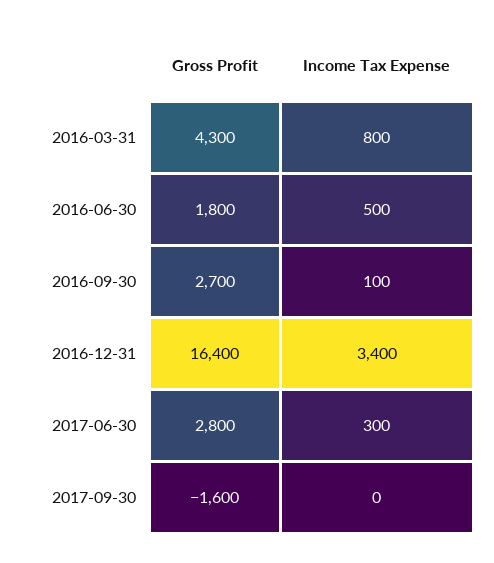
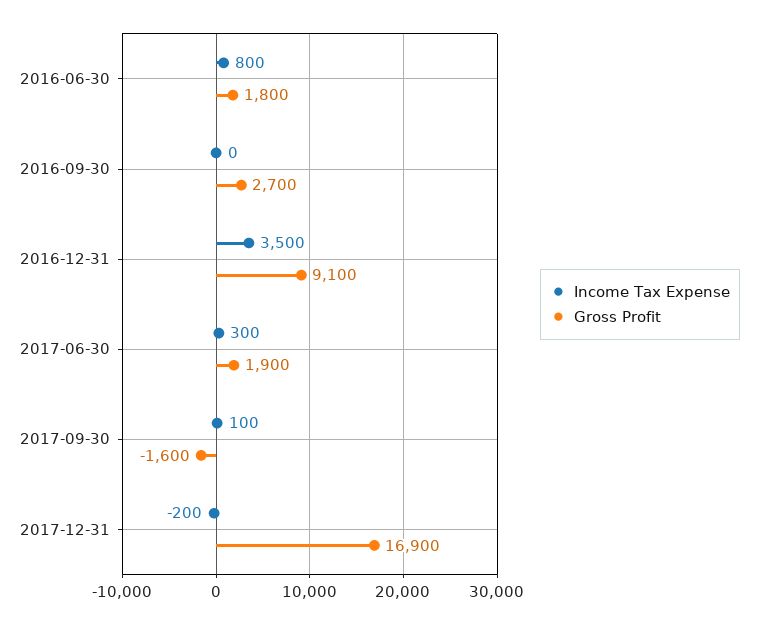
Gross Profit, 2016-03-31: 4300 -> none
Income Tax Expense, 2016-03-31: 800 -> none
Income Tax Expense, 2016-06-30: 500 -> 800
Income Tax Expense, 2016-09-30: 100 -> 0
Gross Profit, 2016-12-31: 16400 -> 9100
Income Tax Expense, 2016-12-31: 3400 -> 3500
Gross Profit, 2017-06-30: 2800 -> 1900
Income Tax Expense, 2017-09-30: 0 -> 100
Income Tax Expense, 2017-12-31: none -> -200
Gross Profit, 2017-12-31: none -> 16900

